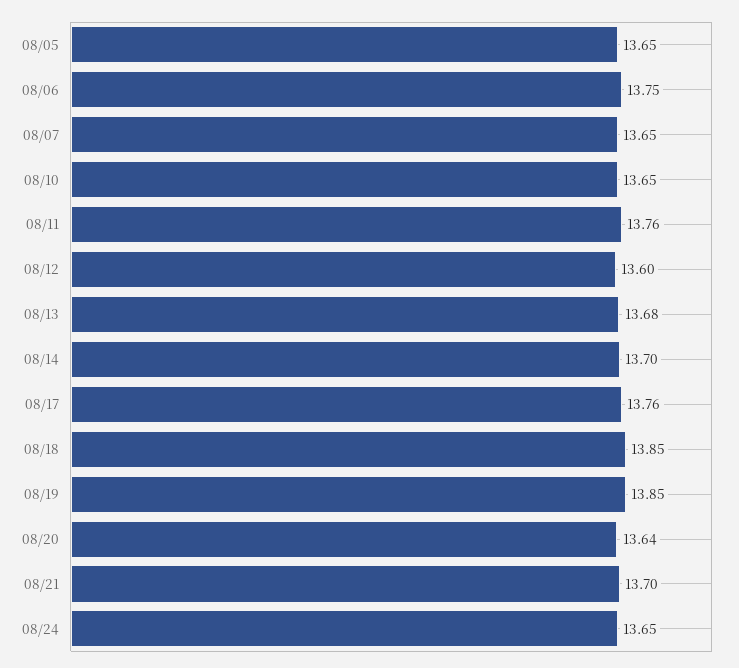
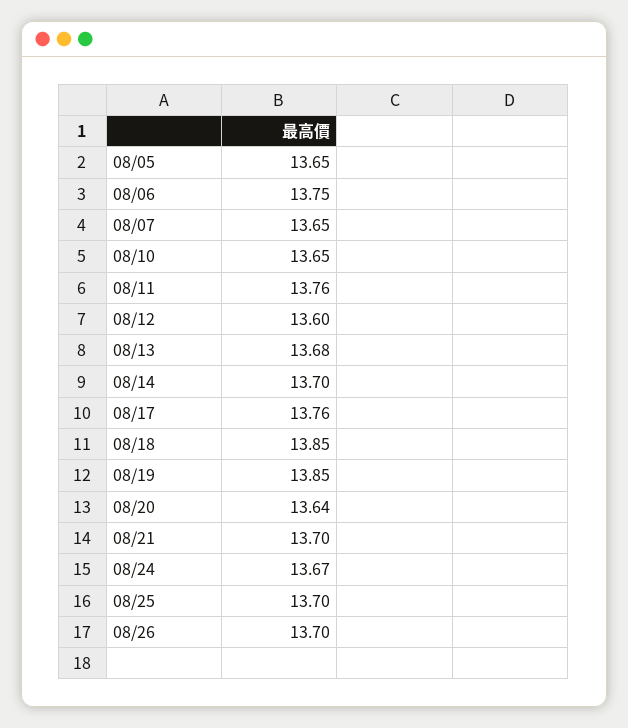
08/24: 13.65 -> 13.67
08/25: none -> 13.7
08/26: none -> 13.7

